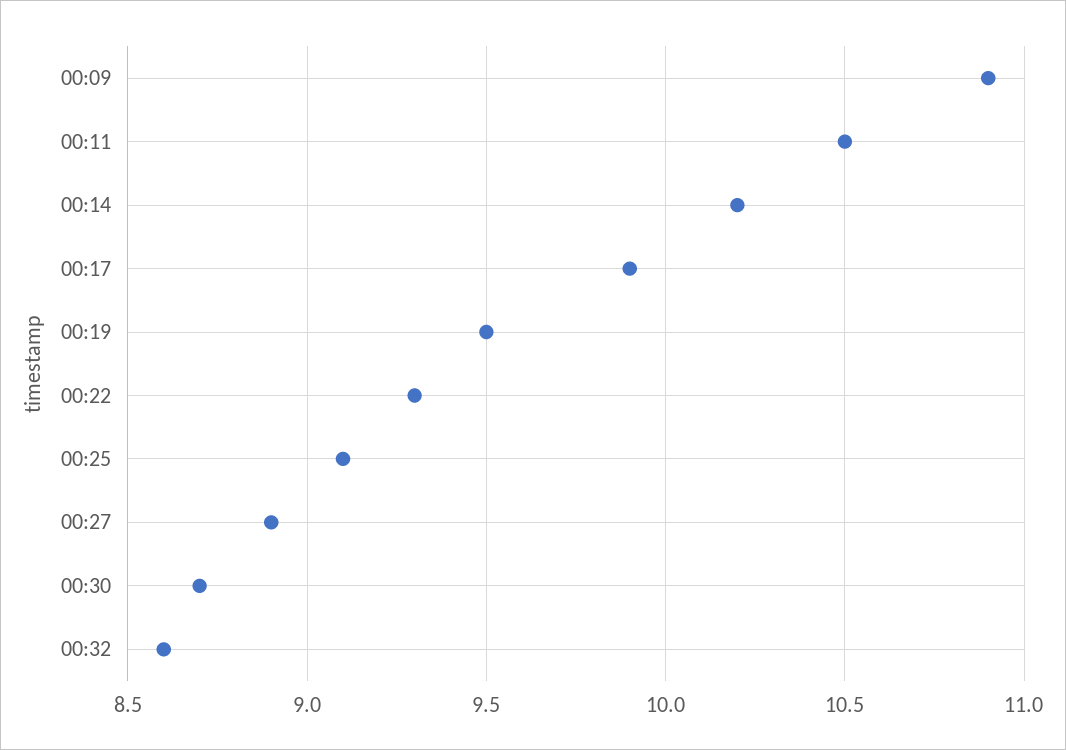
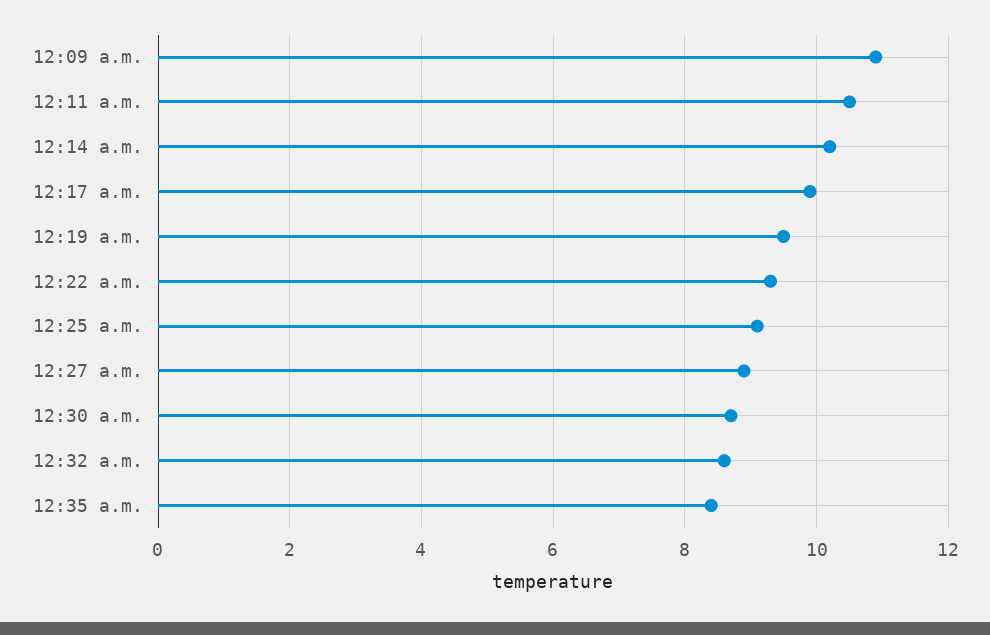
12:35 a.m.: none -> 8.5

